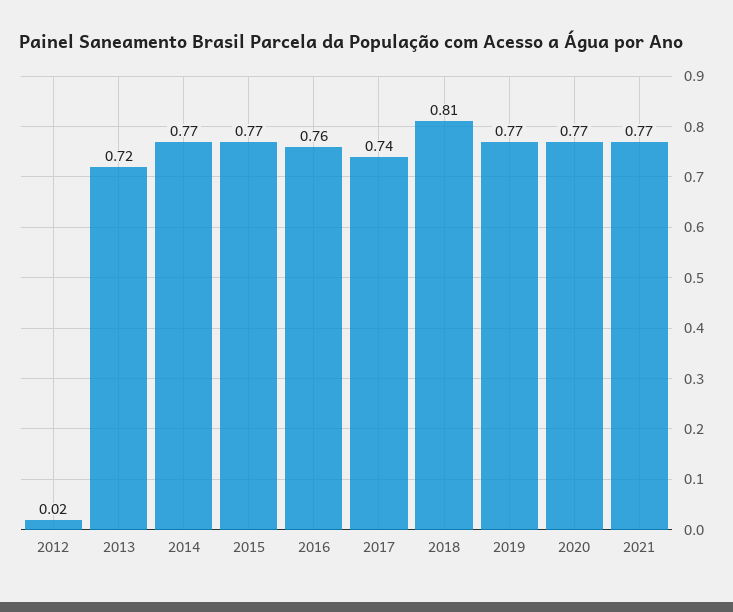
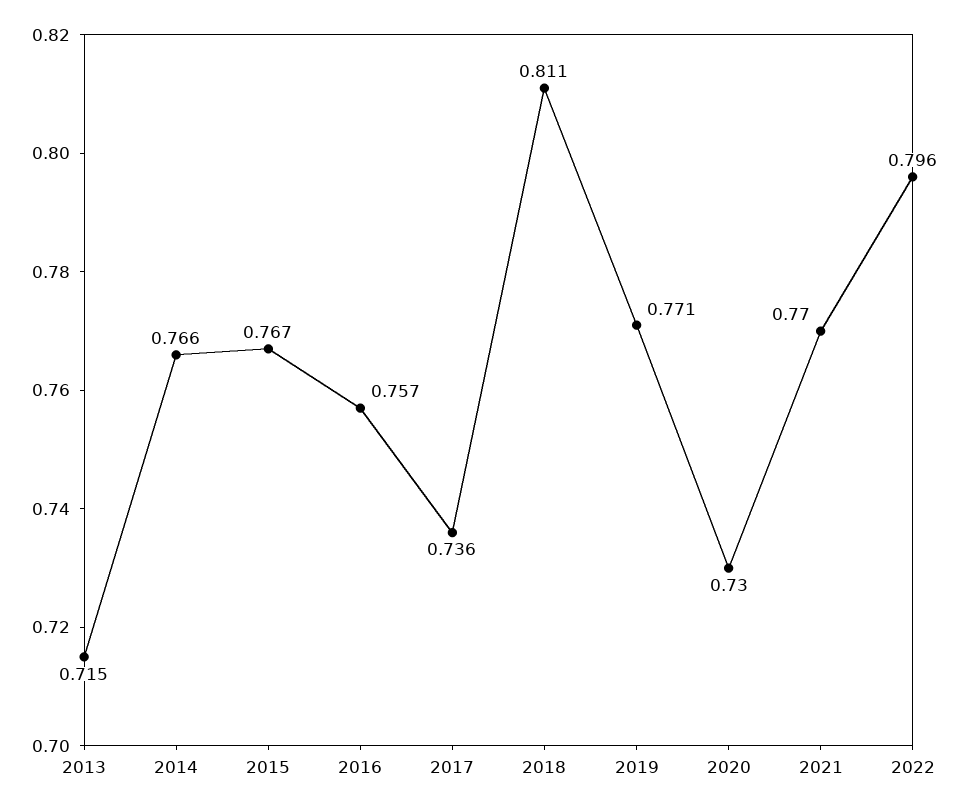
2012: 0.02 -> none
2020: 0.77 -> 0.73
2022: none -> 0.796

